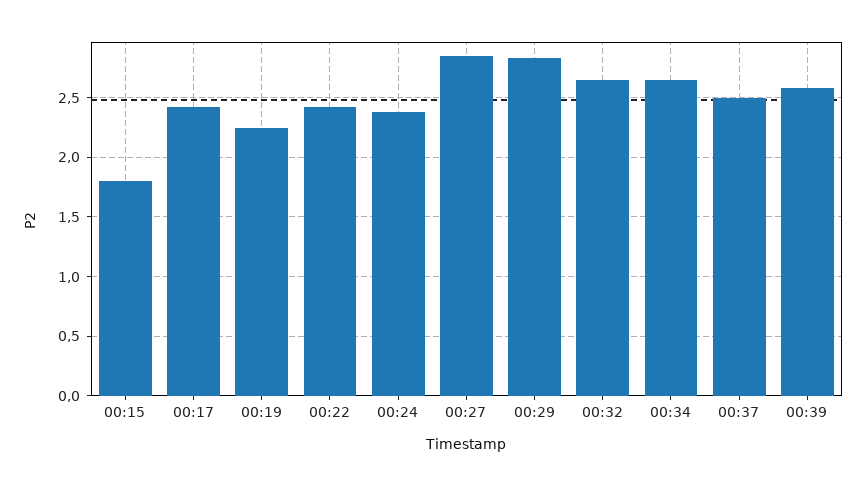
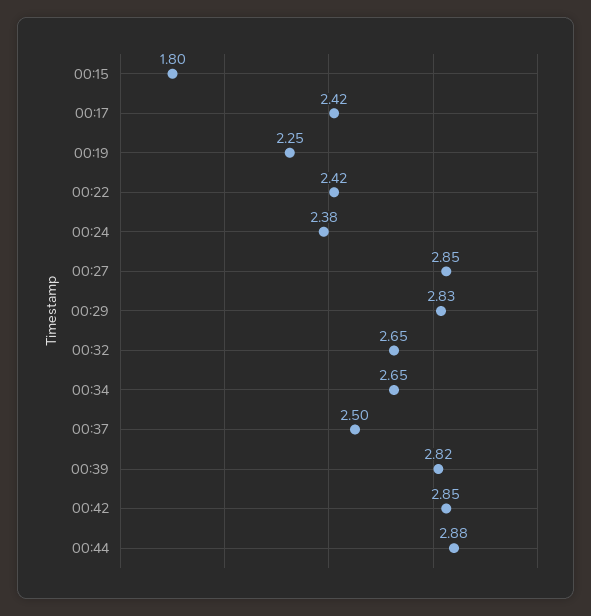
00:39: 2.6 -> 2.82
00:42: none -> 2.85
00:44: none -> 2.88

